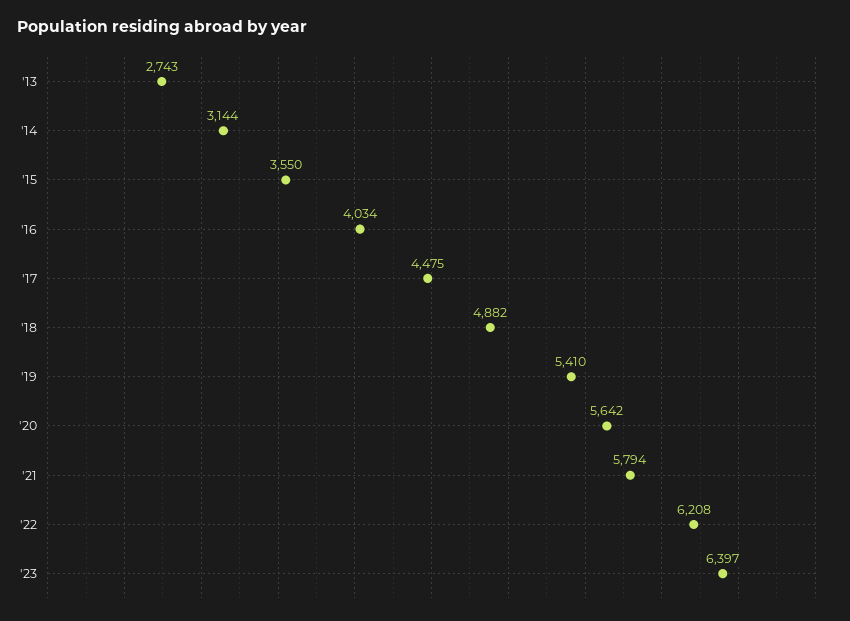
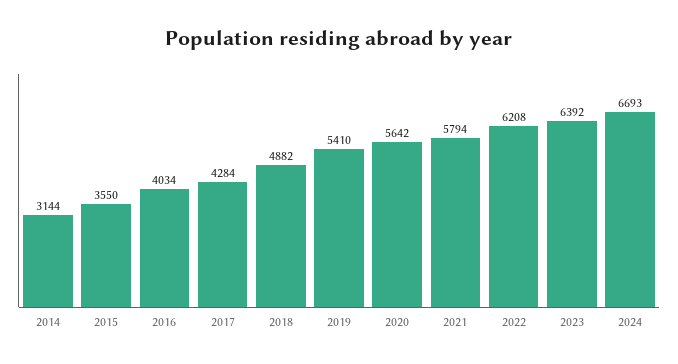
'13: 2743 -> none
'17: 4475 -> 4284
'23: 6397 -> 6392
2024: none -> 6693

